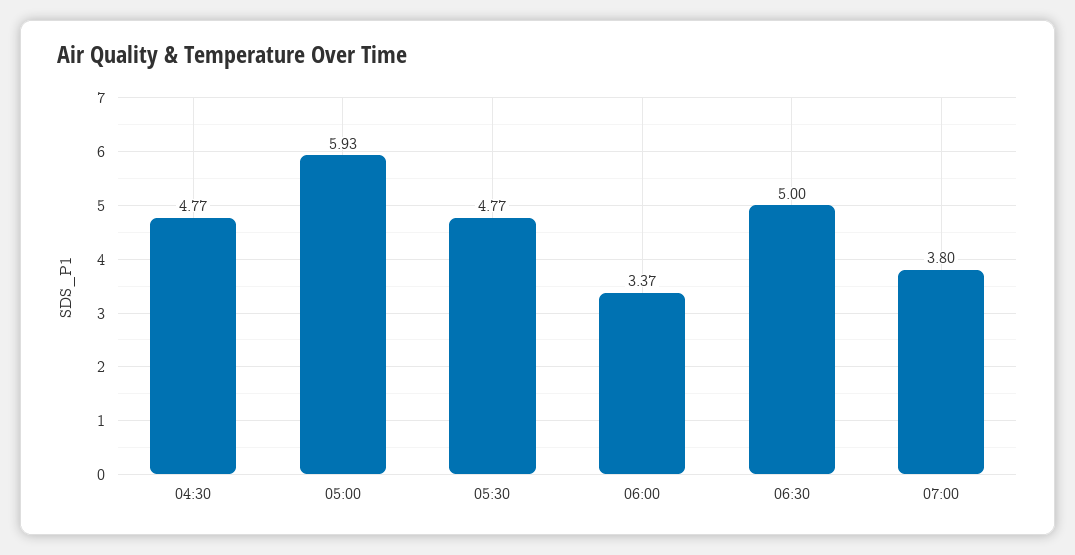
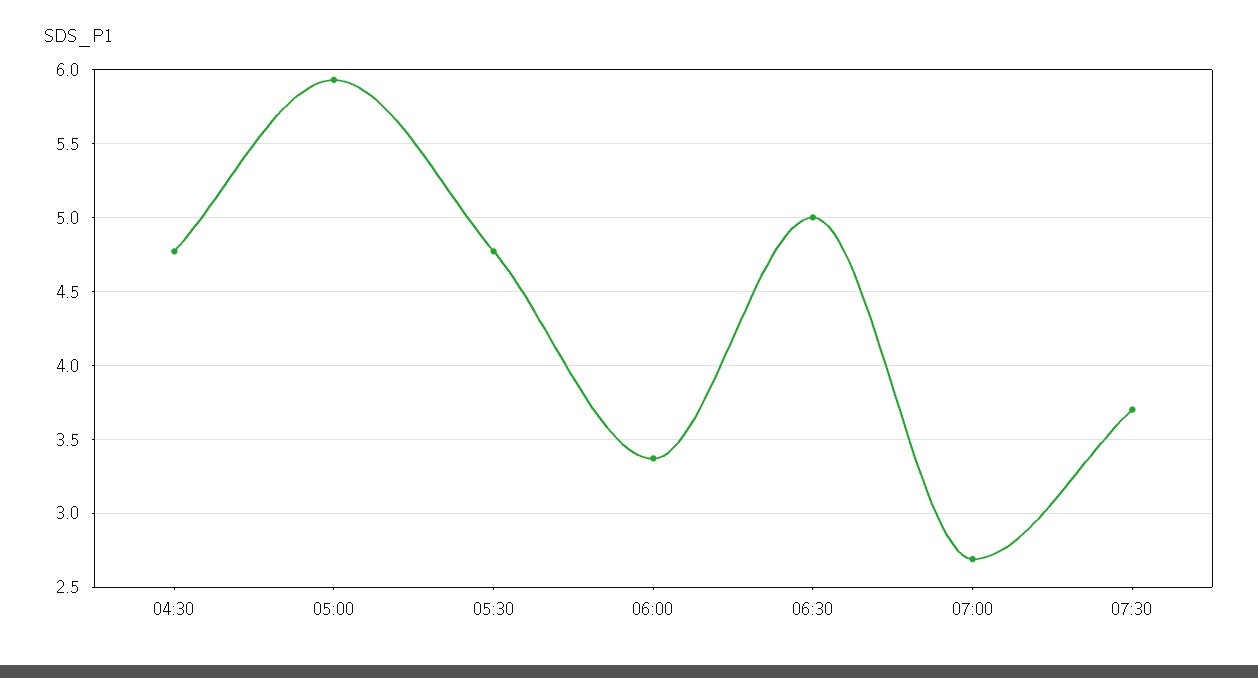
07:00: 3.8 -> 2.7
07:30: none -> 3.7

